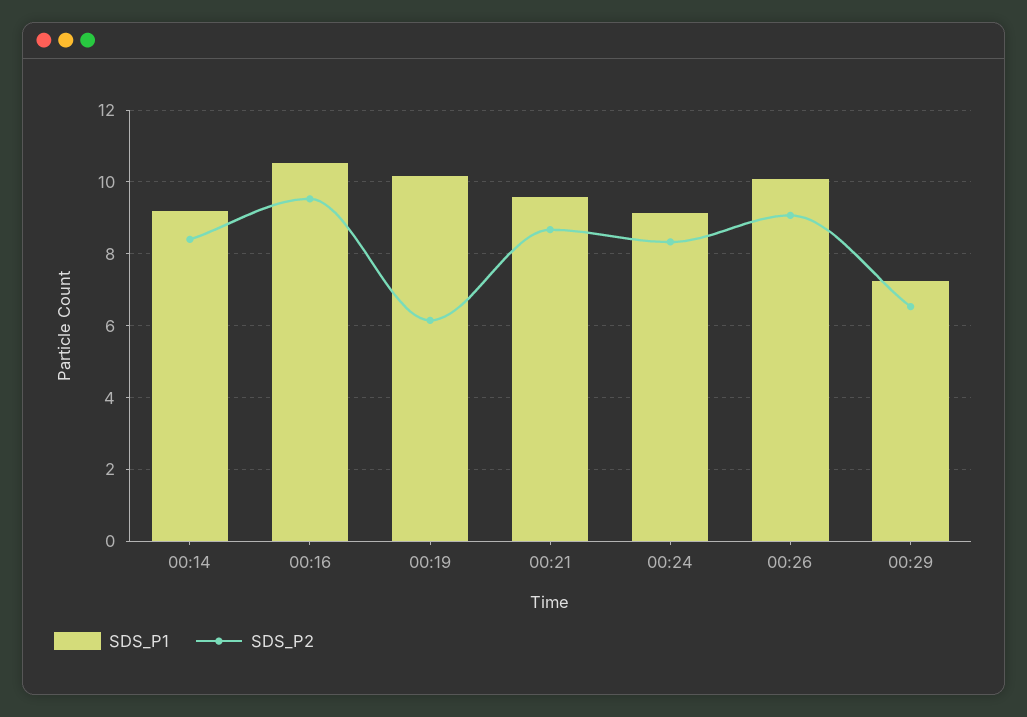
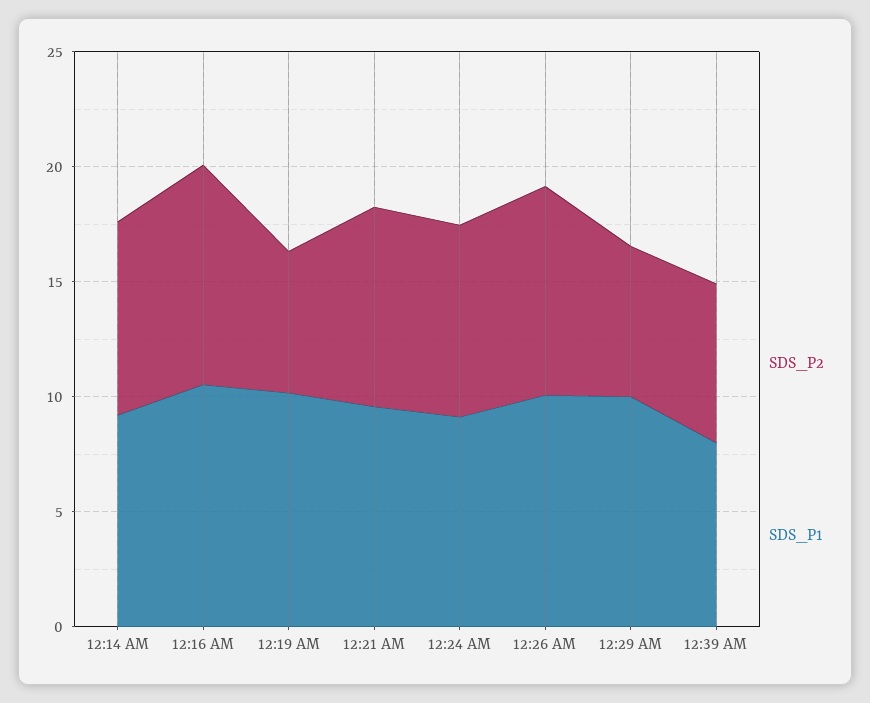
SDS_P1, 00:29: 7.2 -> 10
SDS_P2, 12:39 AM: none -> 7
SDS_P1, 12:39 AM: none -> 8

